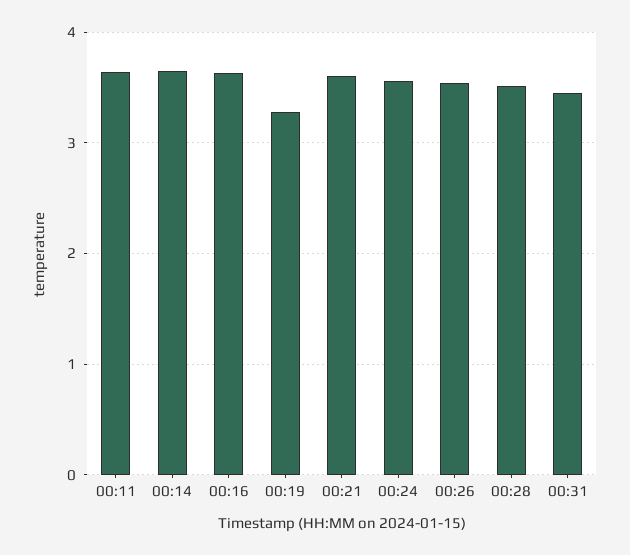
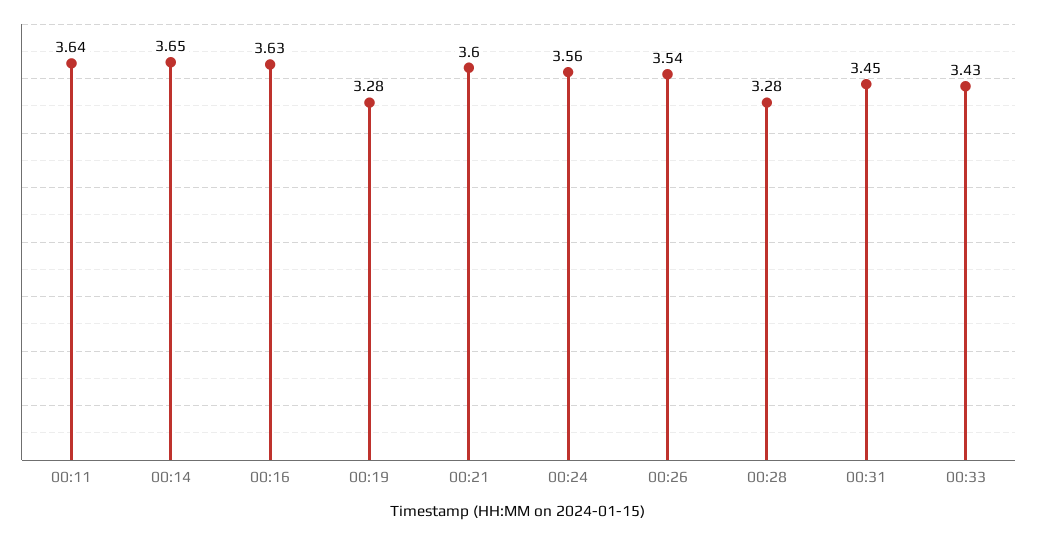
00:28: 3.5 -> 3.28
00:33: none -> 3.43

